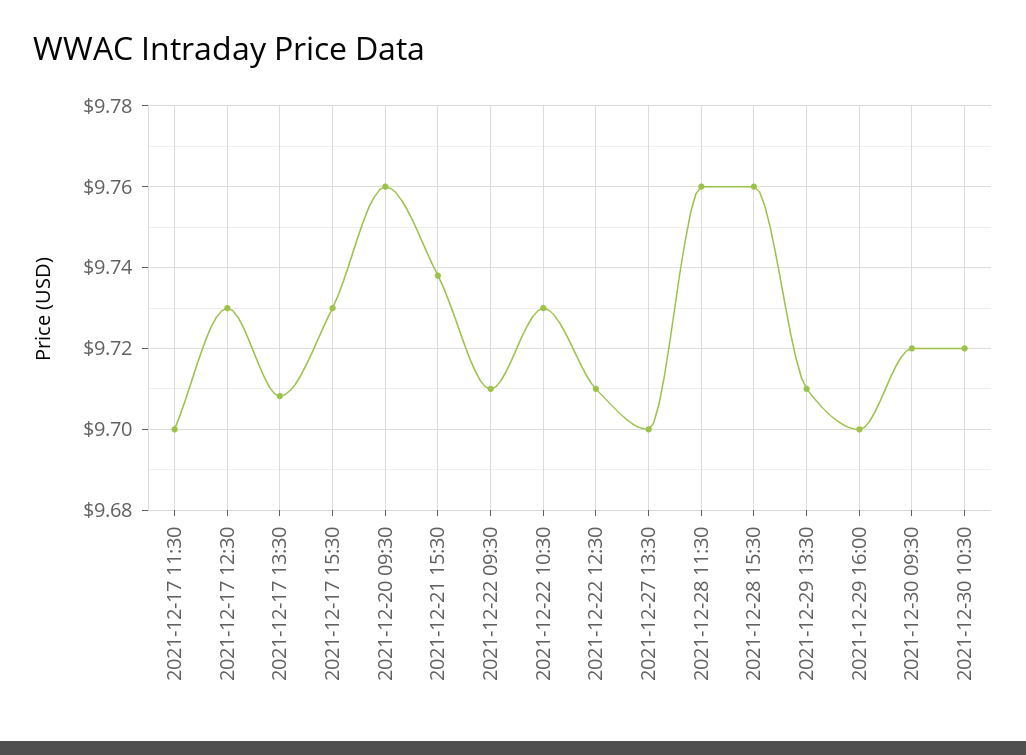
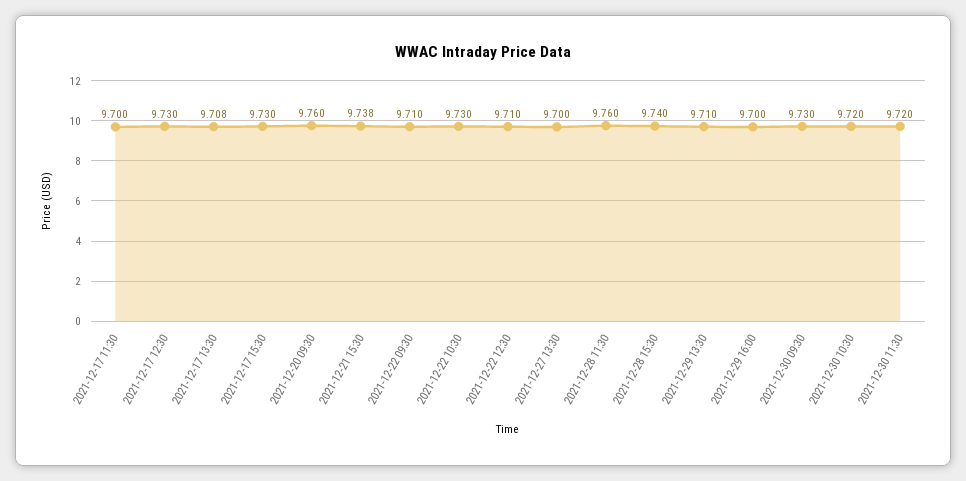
2021-12-28 15:30: 9.76 -> 9.74
2021-12-30 09:30: 9.72 -> 9.73
2021-12-30 11:30: none -> 9.72

